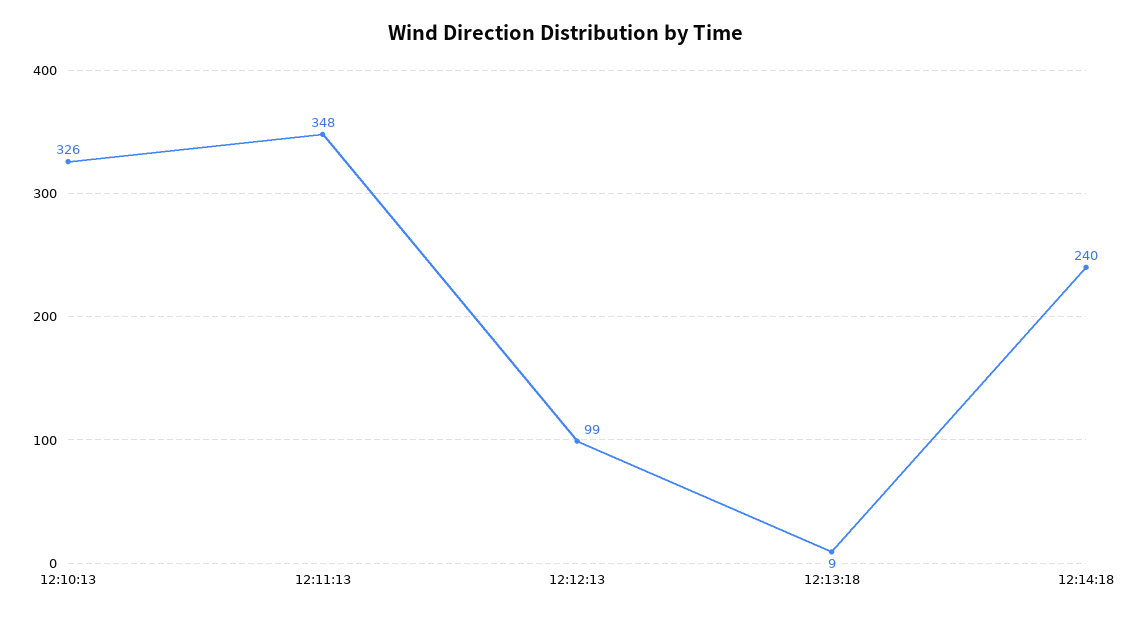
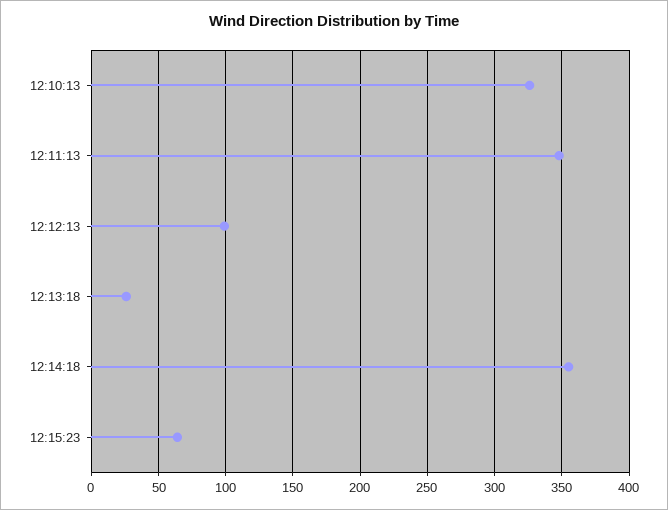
12:13:18: 9 -> 25
12:14:18: 240 -> 355
12:15:23: none -> 65

